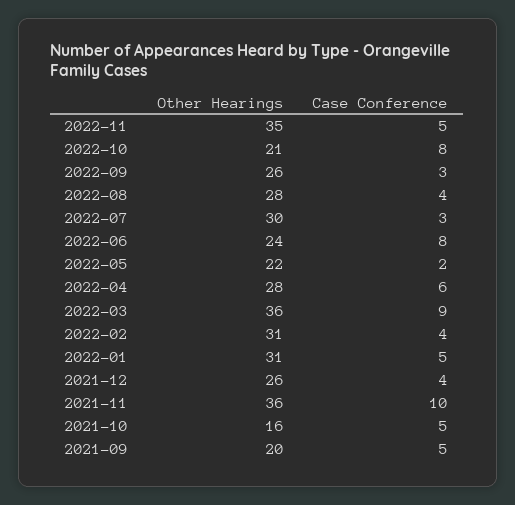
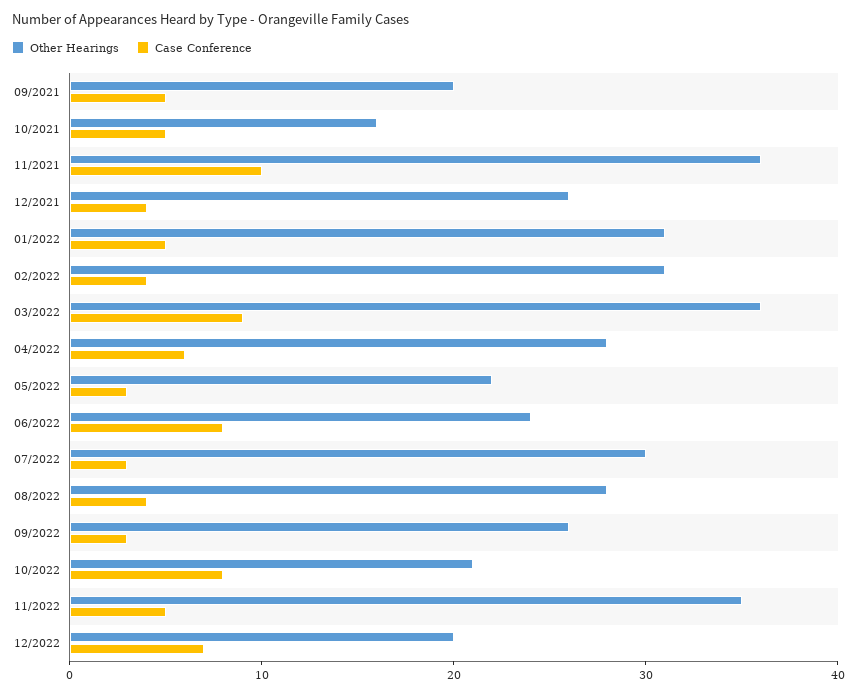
Case Conference, 2022-05: 2 -> 3
Other Hearings, 12/2022: none -> 20
Case Conference, 12/2022: none -> 7

